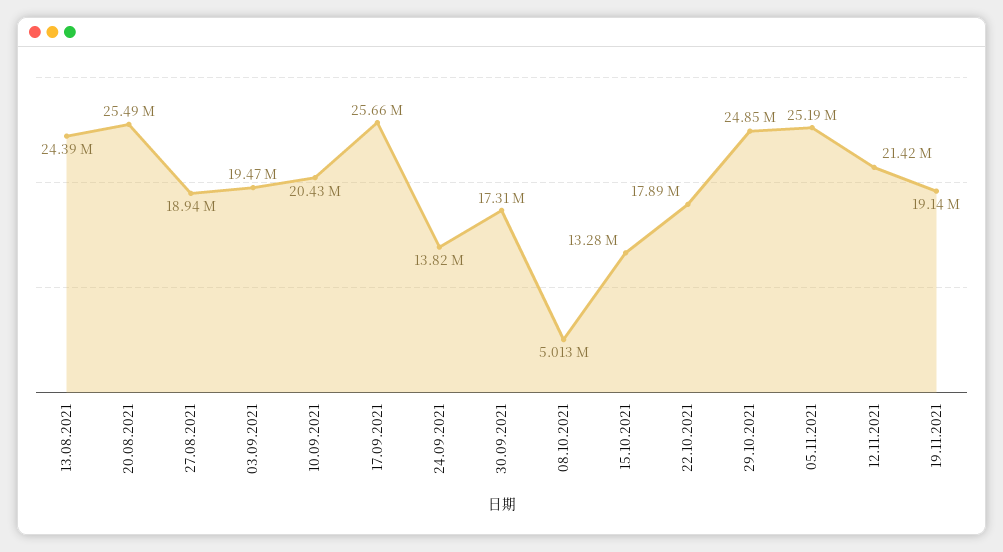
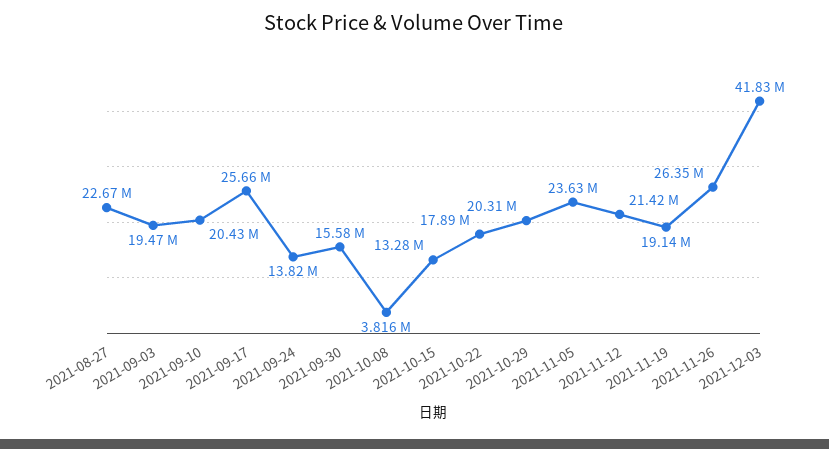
13.08.2021: 24390000 -> none
20.08.2021: 25490000 -> none
27.08.2021: 18940000 -> 22670000
30.09.2021: 17310000 -> 15580000
08.10.2021: 5013000 -> 3816000
29.10.2021: 24850000 -> 20310000
05.11.2021: 25190000 -> 23630000
2021-11-26: none -> 26350000
2021-12-03: none -> 41830000

